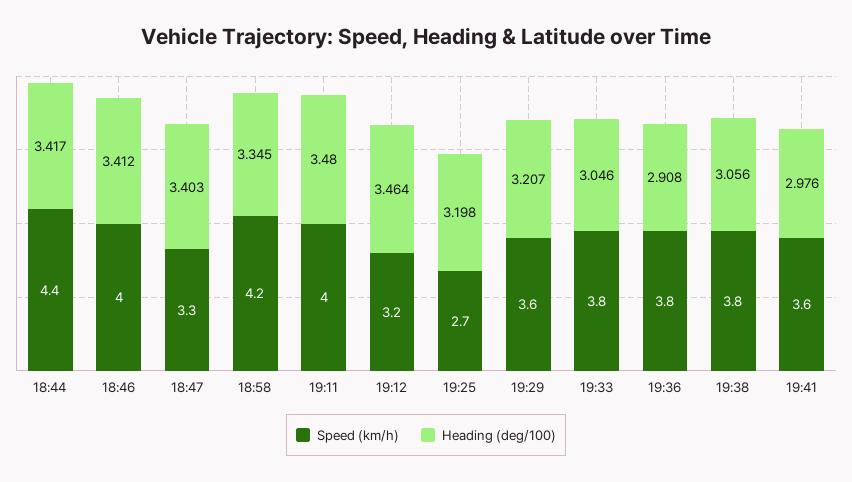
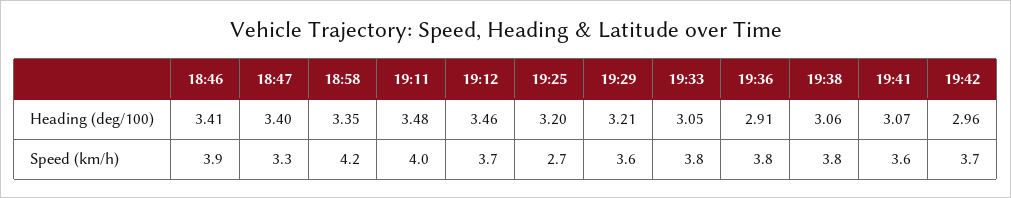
Speed (km/h), 18:44: 4.4 -> none
Heading (deg/100), 18:44: 3.417 -> none
Speed (km/h), 18:46: 4 -> 3.9
Speed (km/h), 19:12: 3.2 -> 3.7
Heading (deg/100), 19:41: 2.976 -> 3.07
Heading (deg/100), 19:42: none -> 2.96
Speed (km/h), 19:42: none -> 3.7

